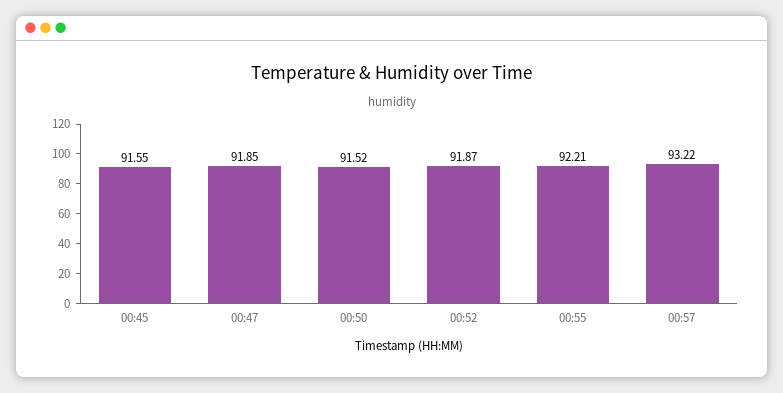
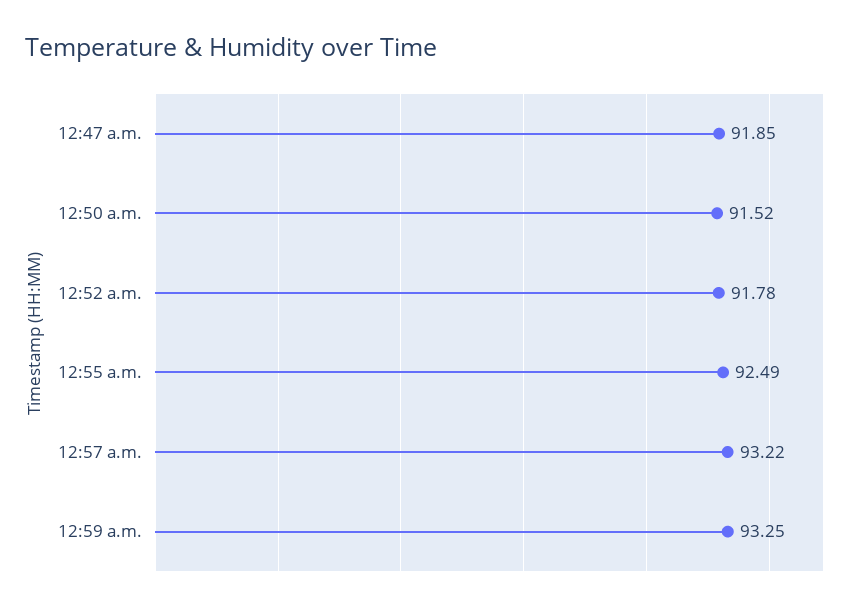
00:45: 91.55 -> none
00:52: 91.87 -> 91.78
00:55: 92.21 -> 92.49
12:59 a.m.: none -> 93.25

